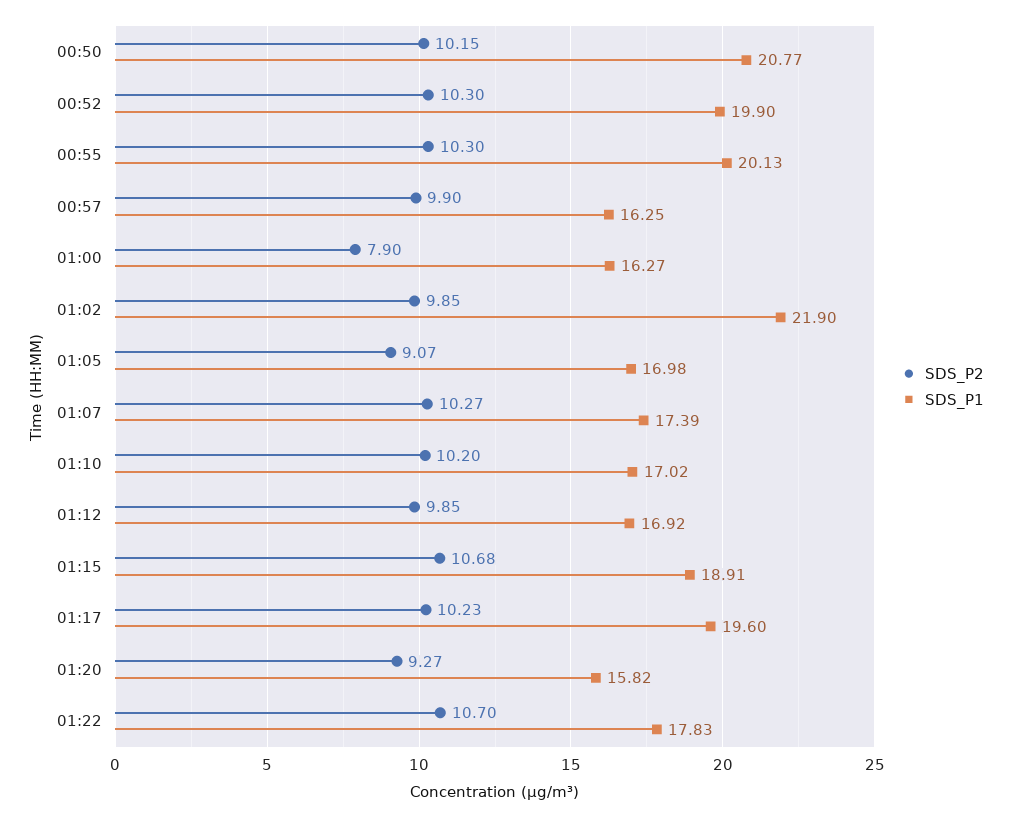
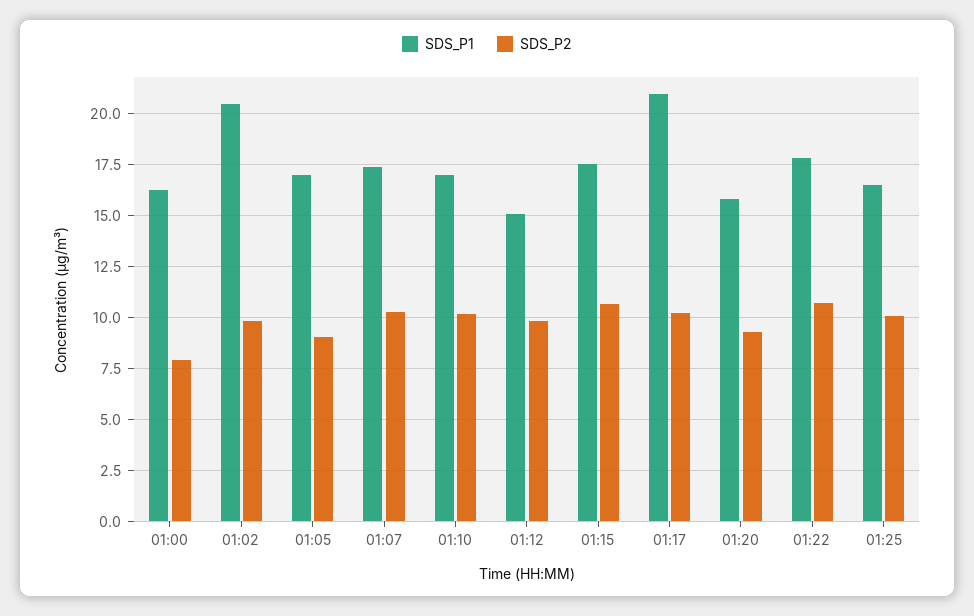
SDS_P2, 00:50: 10.15 -> none
SDS_P1, 00:50: 20.77 -> none
SDS_P2, 00:52: 10.3 -> none
SDS_P1, 00:52: 19.9 -> none
SDS_P2, 00:55: 10.3 -> none
SDS_P1, 00:55: 20.13 -> none
SDS_P2, 00:57: 9.9 -> none
SDS_P1, 00:57: 16.25 -> none
SDS_P1, 01:02: 21.9 -> 20.5
SDS_P1, 01:12: 16.92 -> 15
SDS_P1, 01:15: 18.91 -> 17.5
SDS_P1, 01:17: 19.6 -> 21
SDS_P1, 01:25: none -> 16.5
SDS_P2, 01:25: none -> 10

